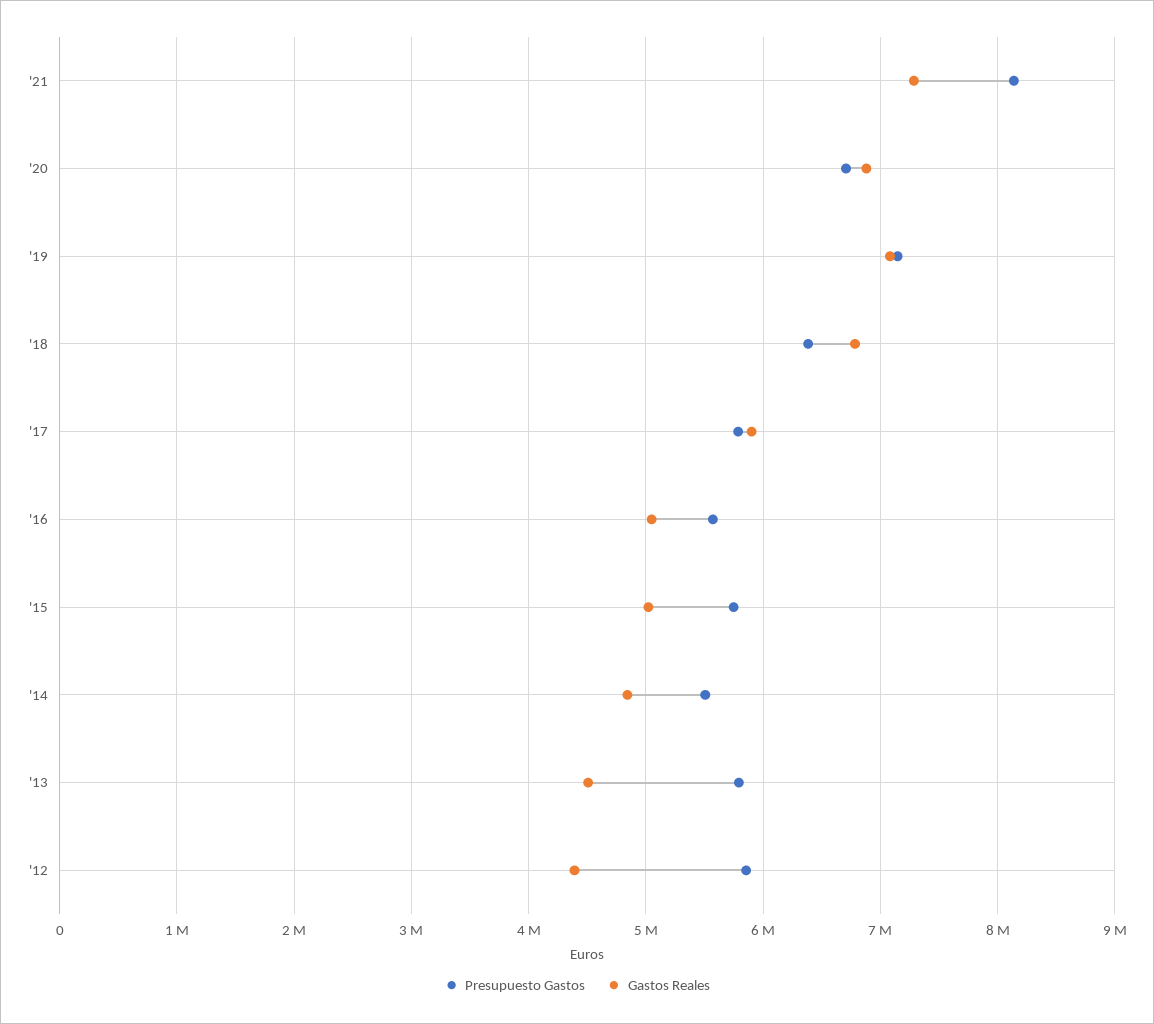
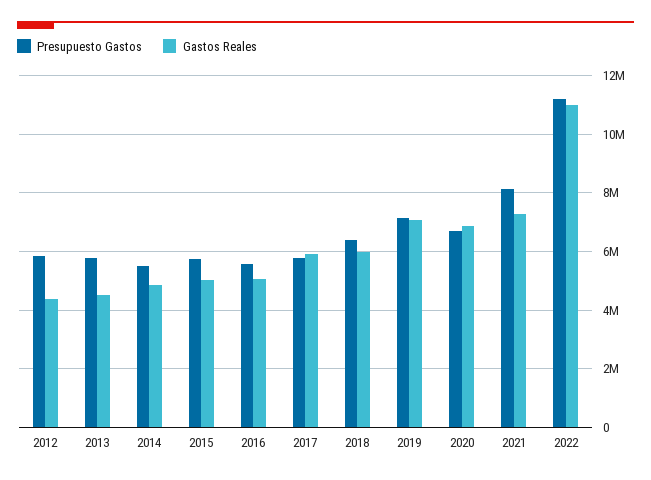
Gastos Reales, '18: 6800000 -> 6000000
Presupuesto Gastos, 2022: none -> 11250000
Gastos Reales, 2022: none -> 11000000

